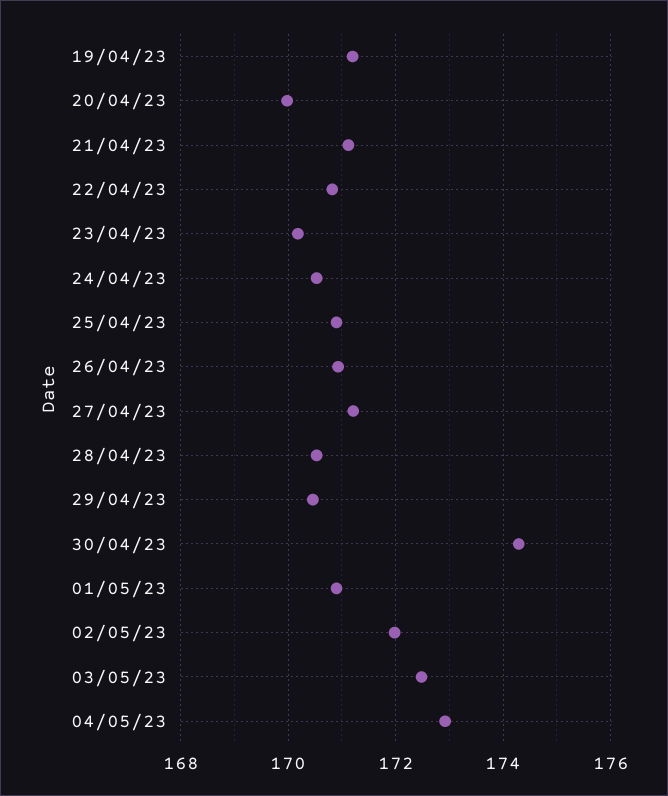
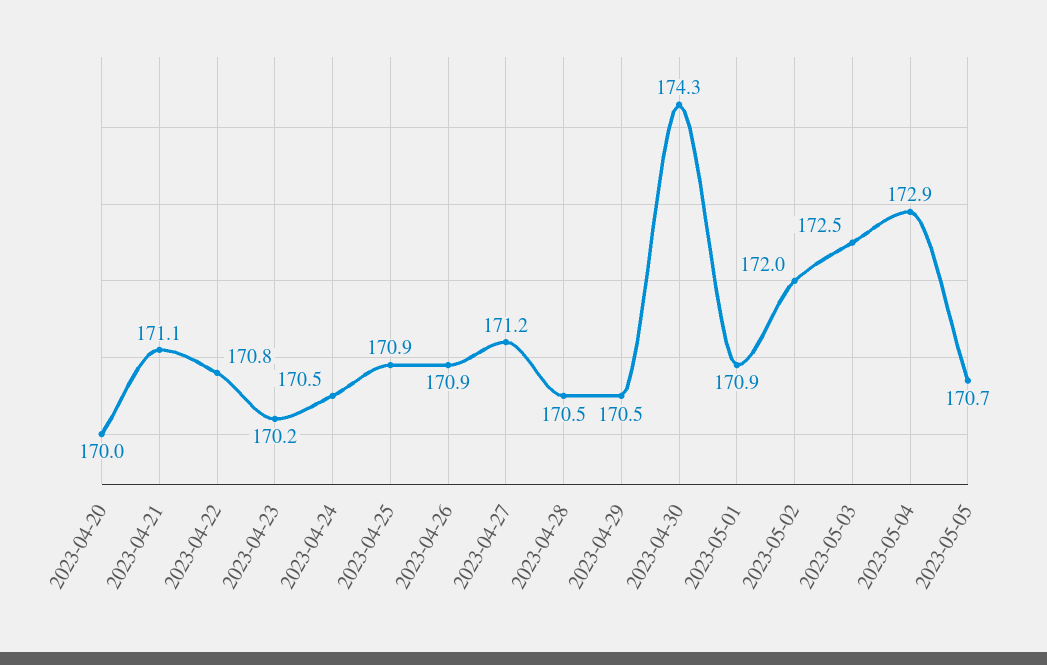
19/04/23: 171.2 -> none
2023-05-05: none -> 170.7

